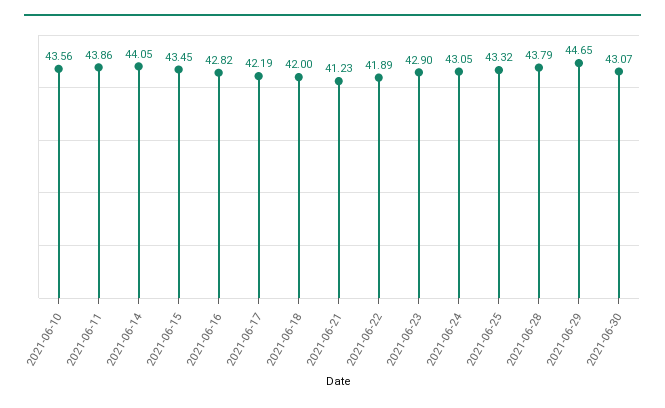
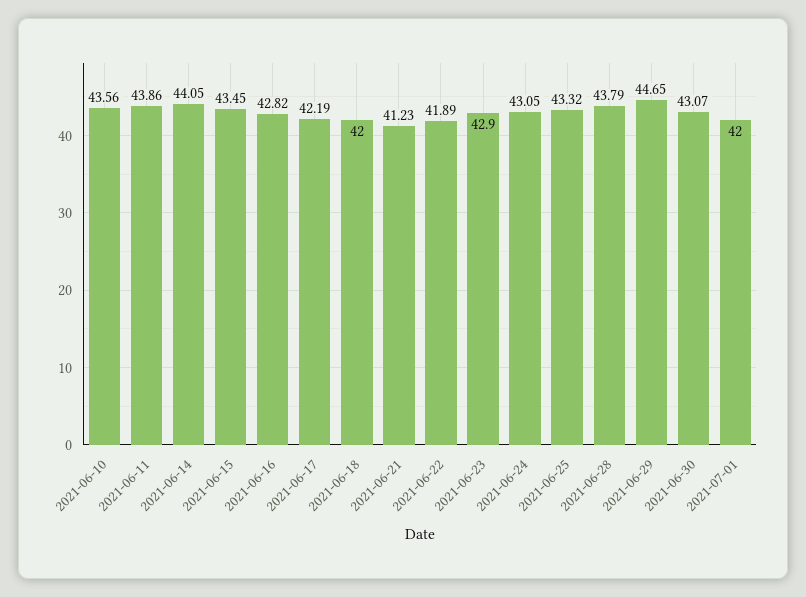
2021-07-01: none -> 42

